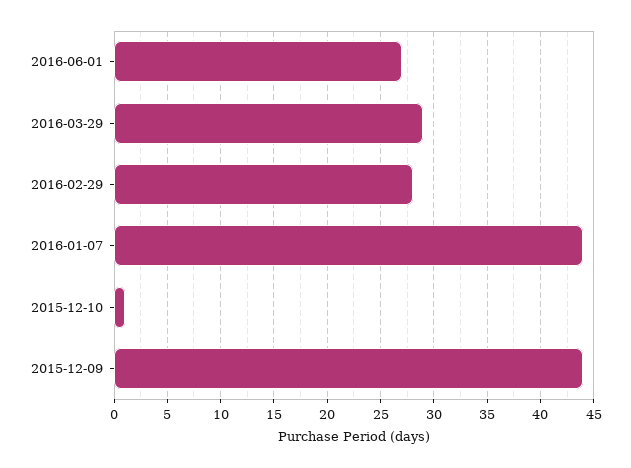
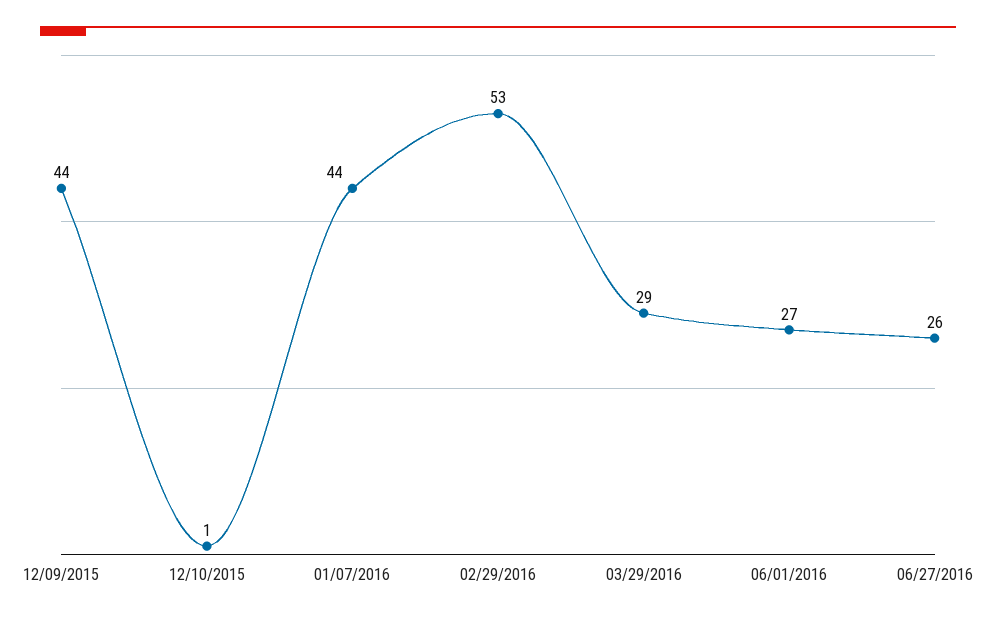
2016-02-29: 28 -> 53
06/27/2016: none -> 26

